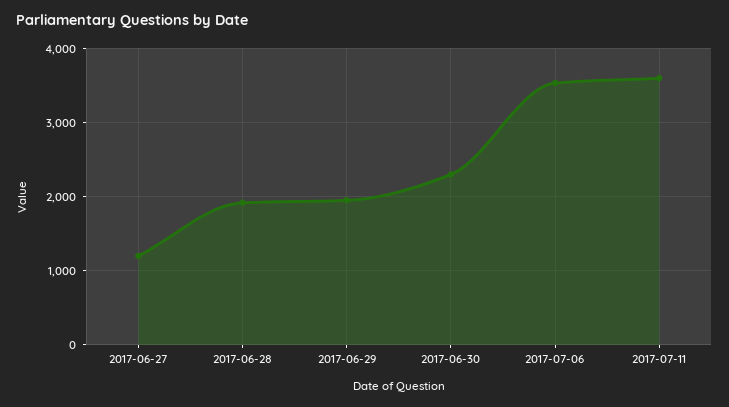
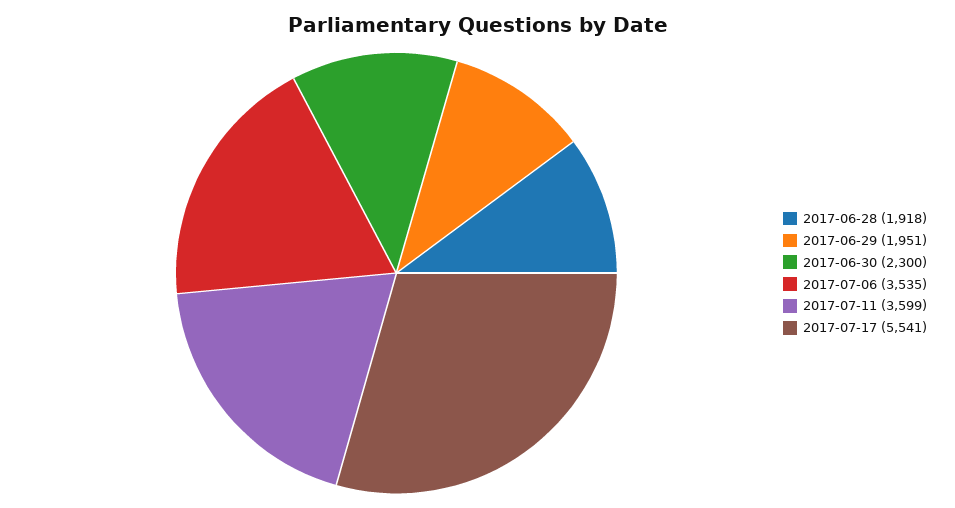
2017-06-27: 1200 -> none
2017-07-17: none -> 5541

